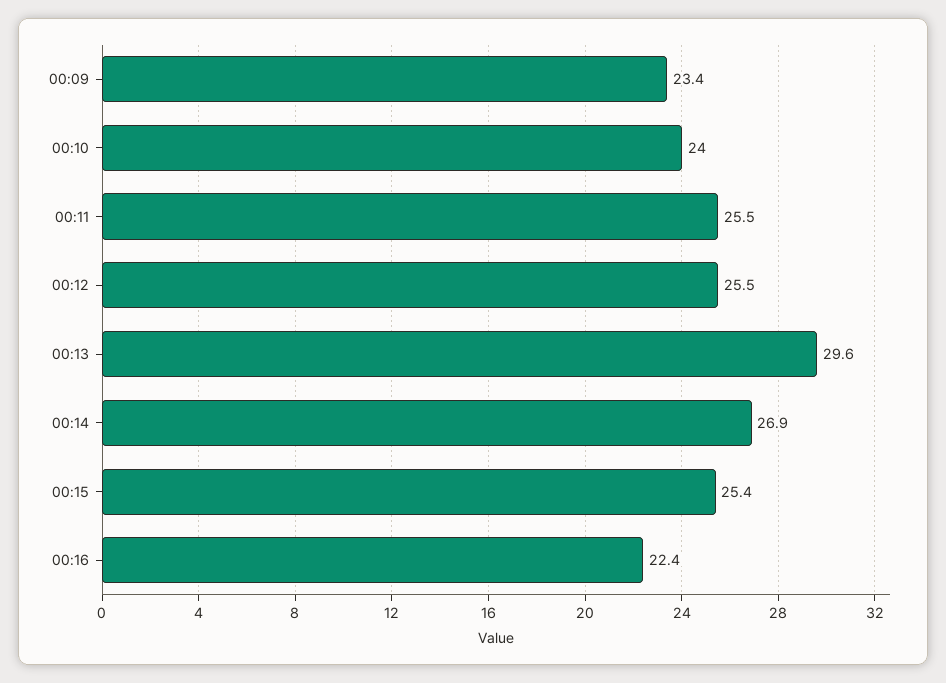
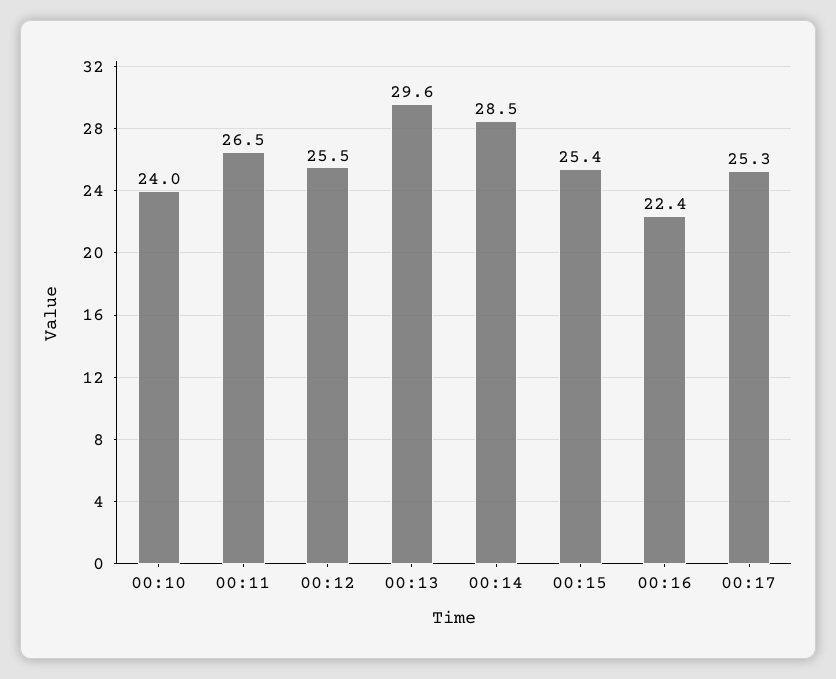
00:09: 23.4 -> none
00:11: 25.5 -> 26.5
00:14: 26.9 -> 28.5
00:17: none -> 25.3

